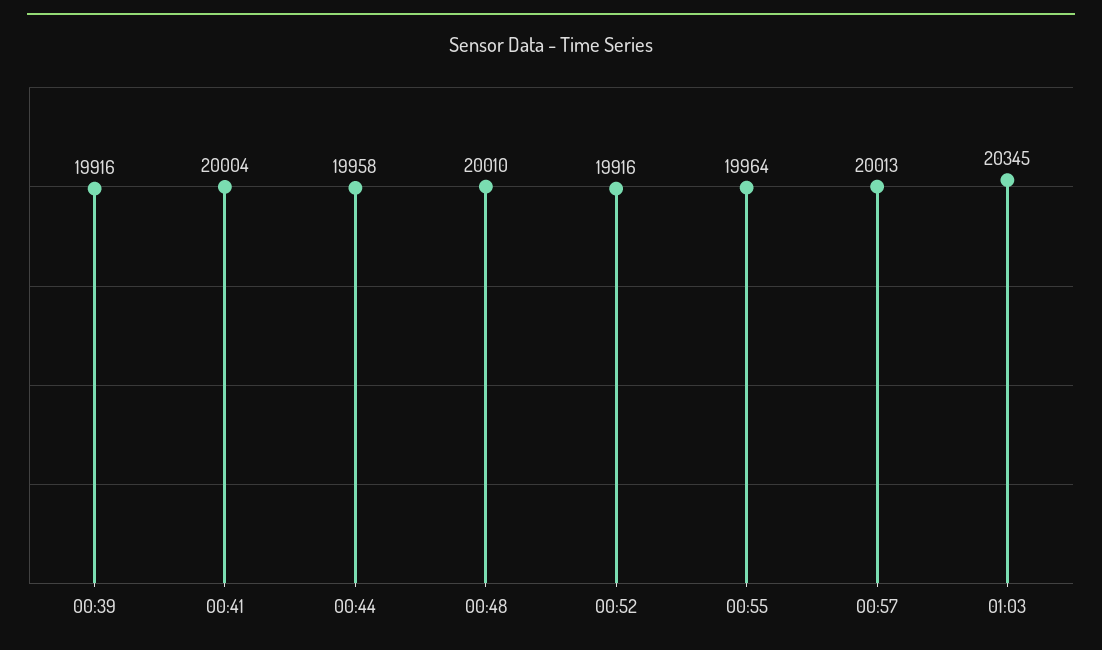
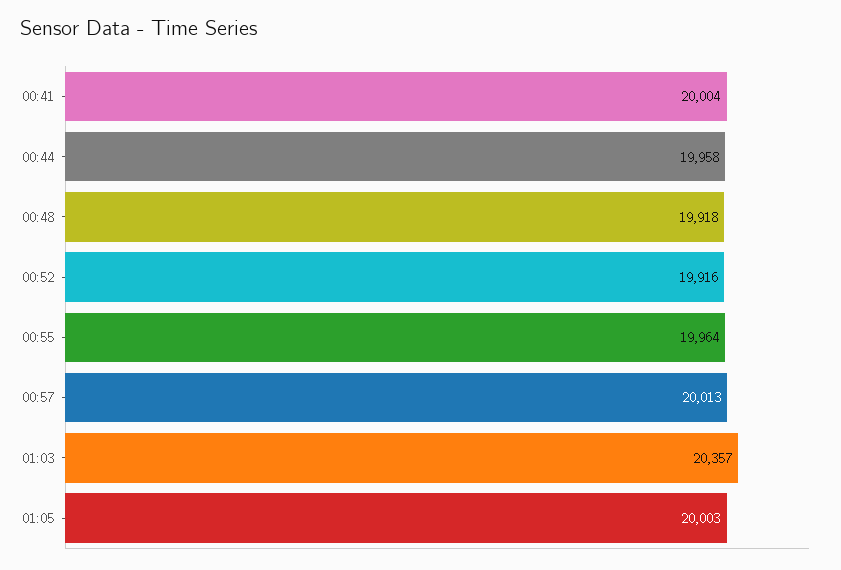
00:39: 19916 -> none
00:48: 20010 -> 19918
01:03: 20345 -> 20357
01:05: none -> 20003

